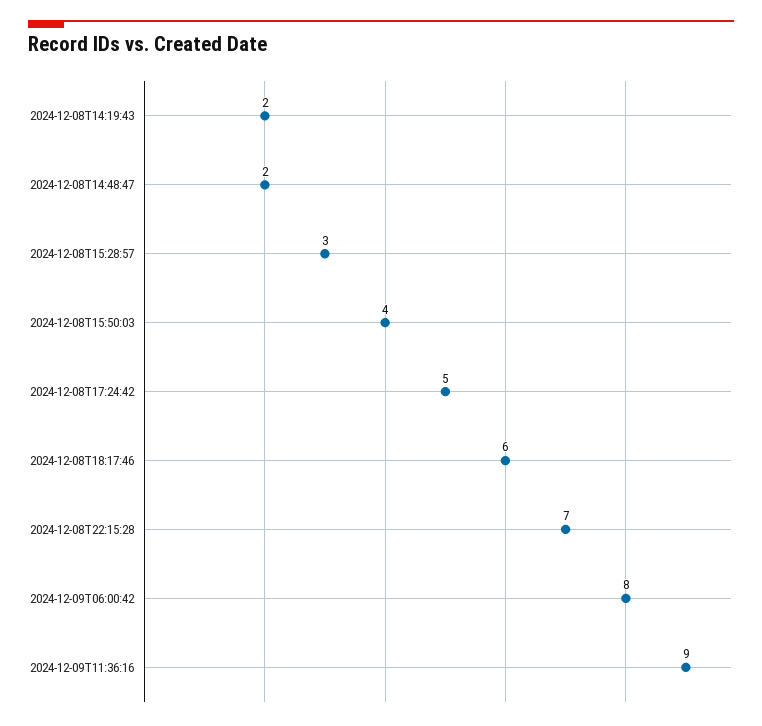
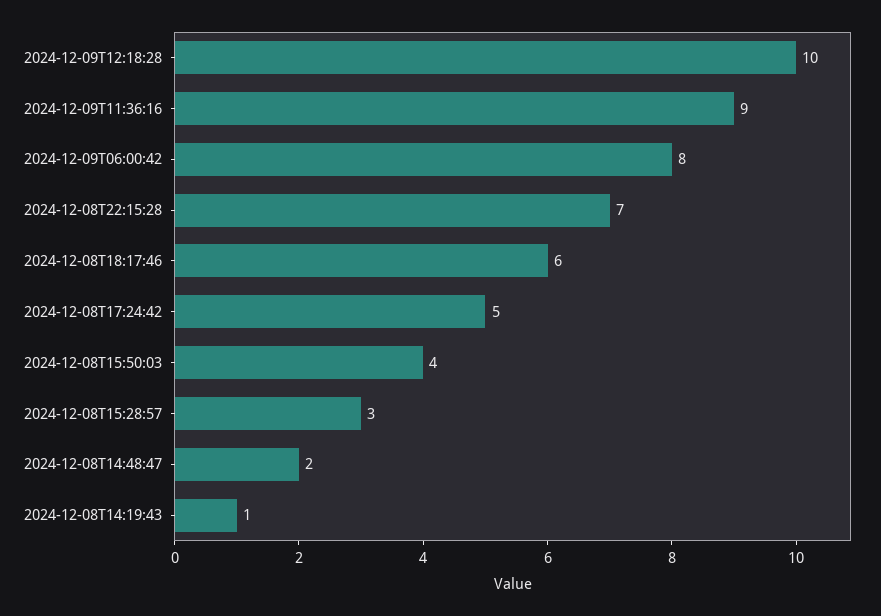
2024-12-08T14:19:43: 2 -> 1
2024-12-09T12:18:28: none -> 10

